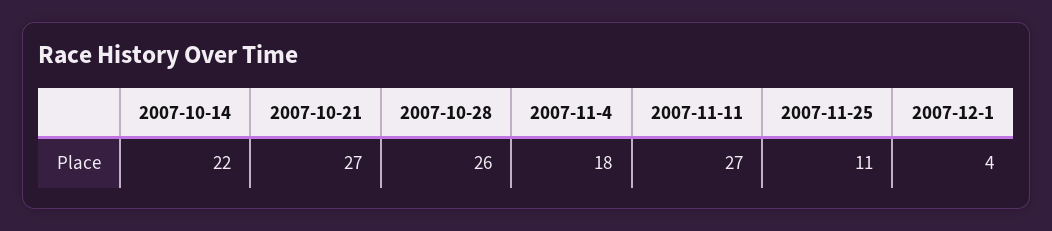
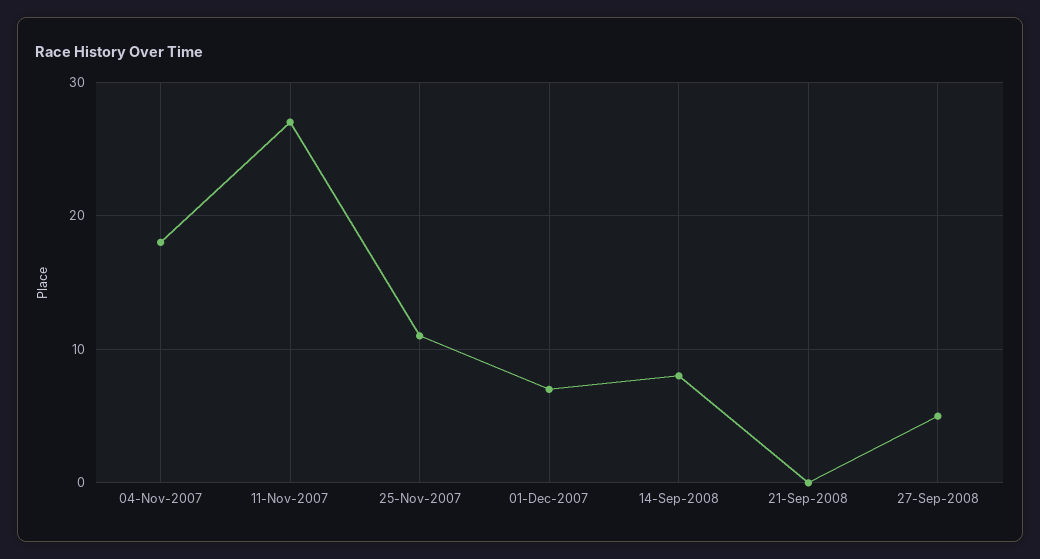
2007-10-14: 22 -> none
2007-10-21: 27 -> none
2007-10-28: 26 -> none
2007-12-1: 4 -> 7
14-Sep-2008: none -> 8
21-Sep-2008: none -> 0
27-Sep-2008: none -> 5

